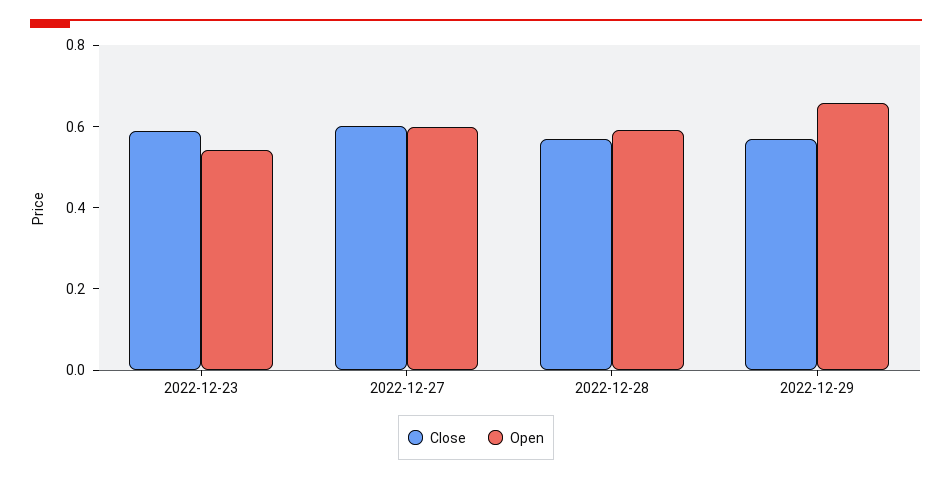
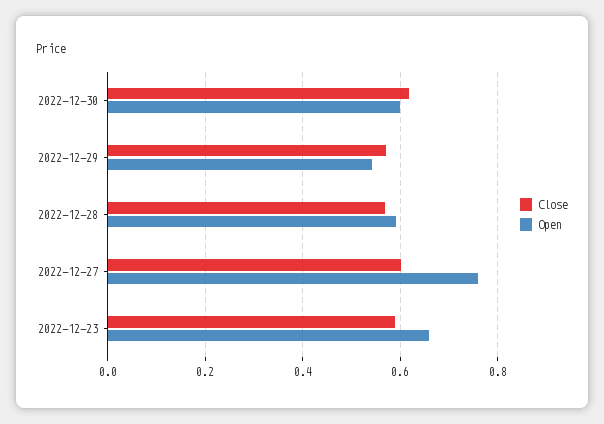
Open, 2022-12-23: 0.55 -> 0.66
Open, 2022-12-27: 0.6 -> 0.76
Open, 2022-12-29: 0.65 -> 0.54
Close, 2022-12-30: none -> 0.62
Open, 2022-12-30: none -> 0.6

